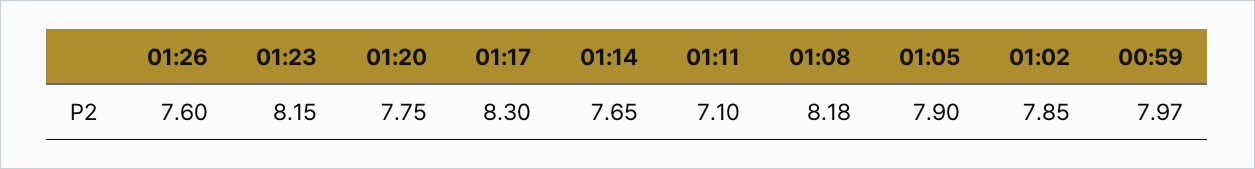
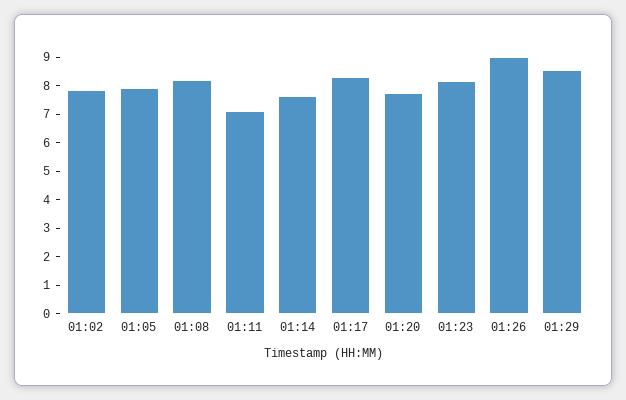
01:26: 7.6 -> 9
00:59: 7.97 -> none
01:29: none -> 8.5

